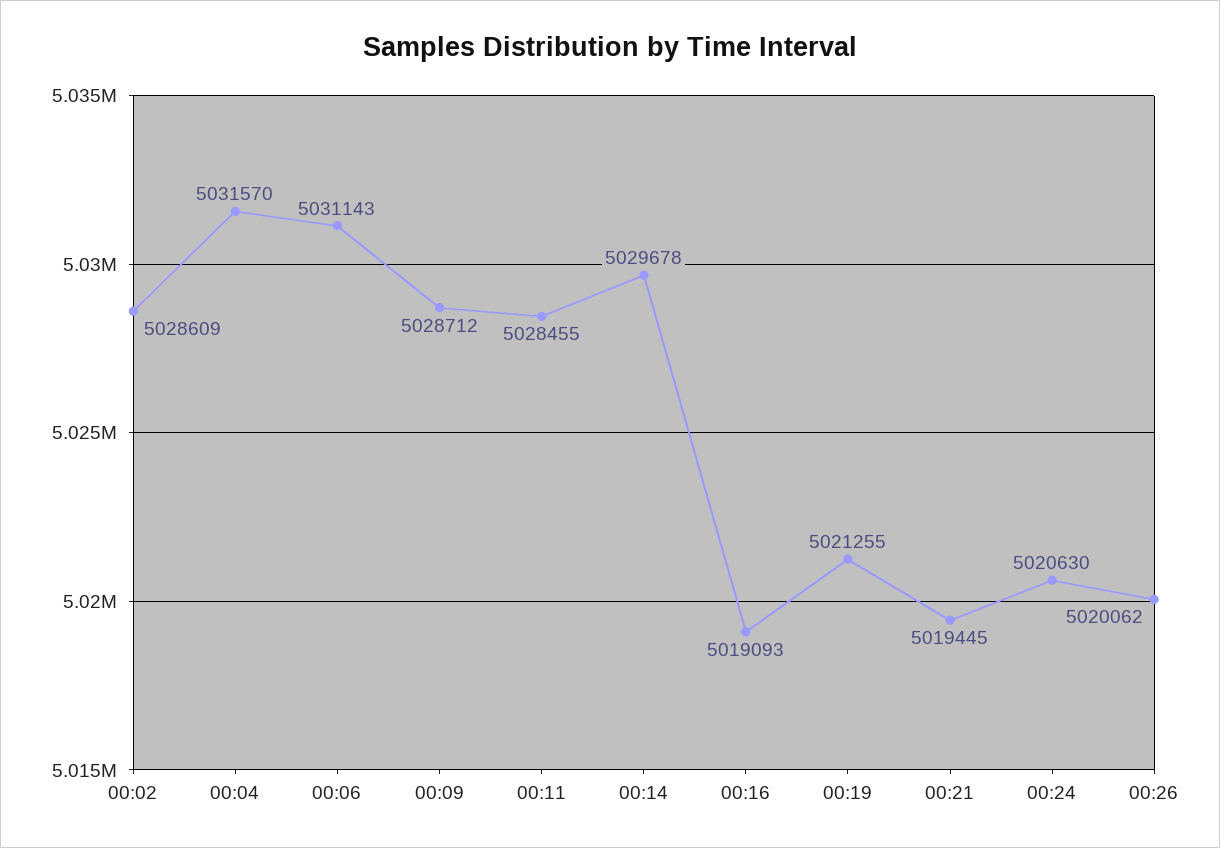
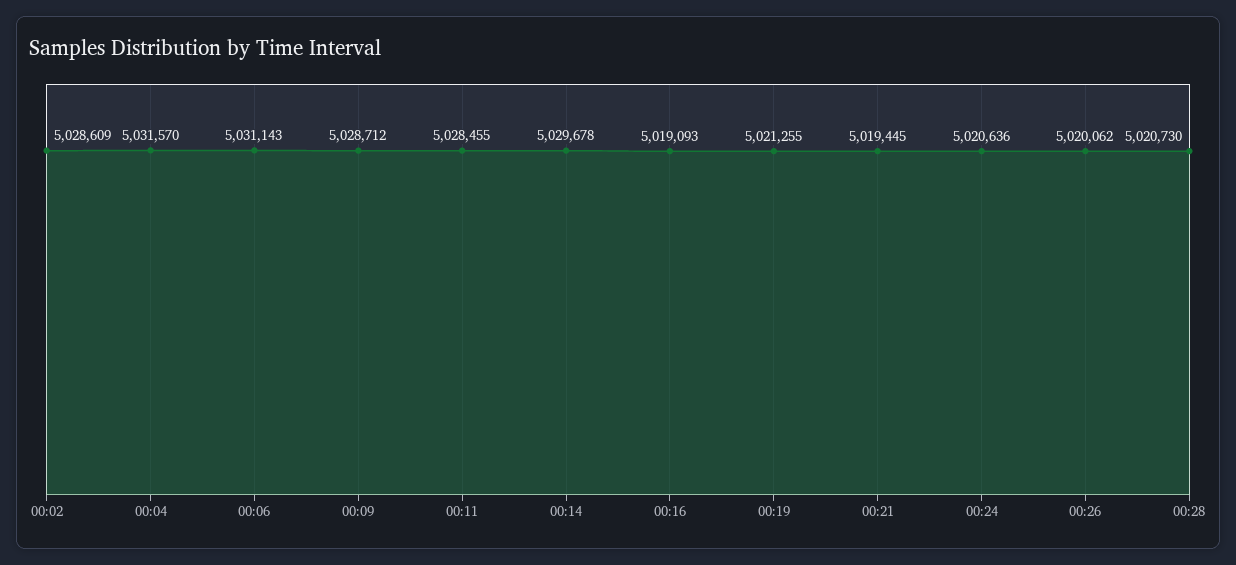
00:24: 5020630 -> 5020636
00:28: none -> 5020730

